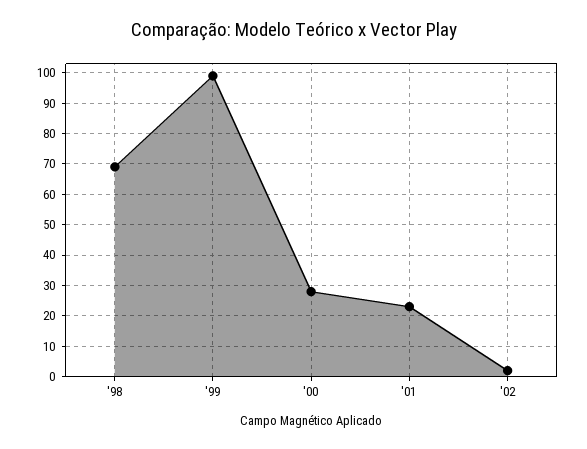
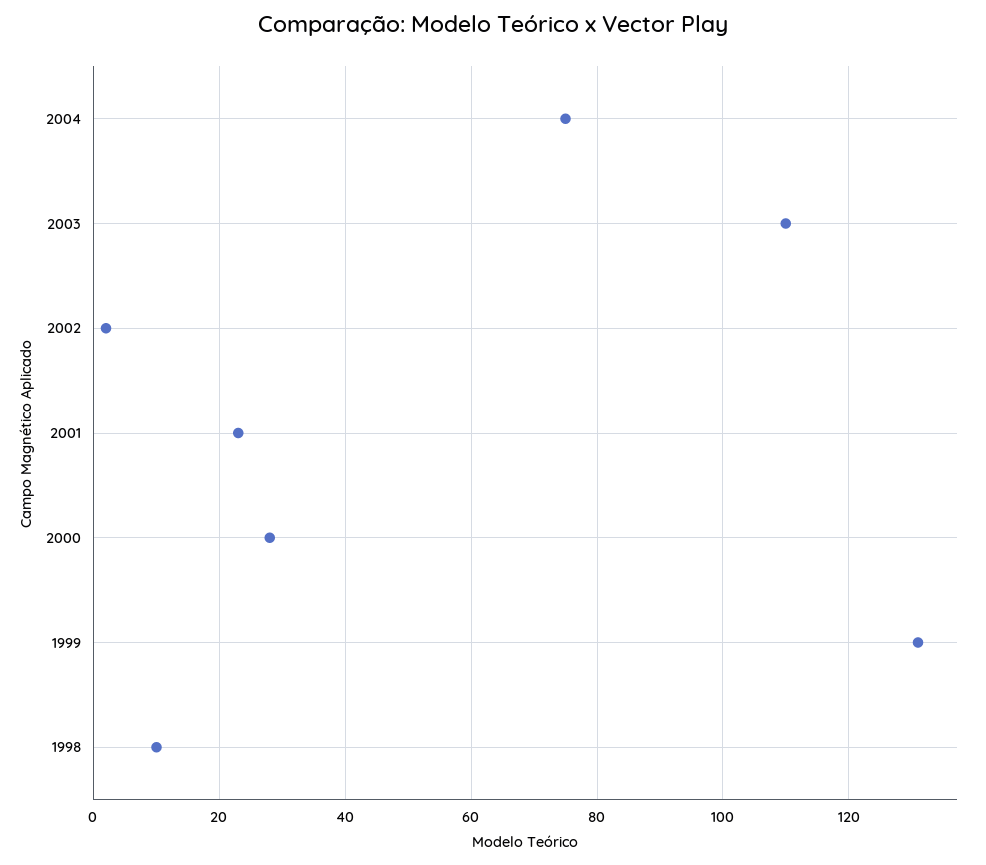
'98: 70 -> 10
'99: 100 -> 130
2004: none -> 75
2003: none -> 110

